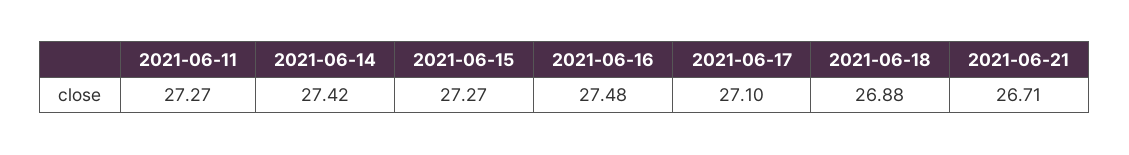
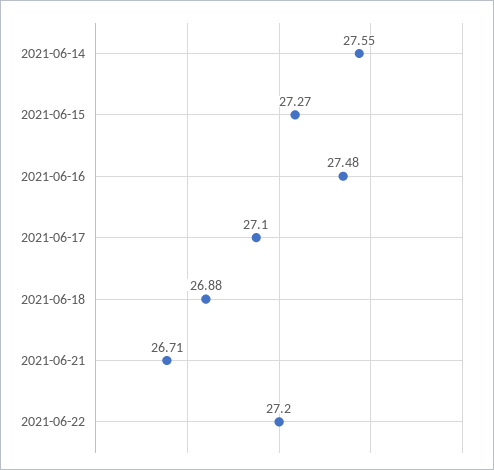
2021-06-11: 27.27 -> none
2021-06-14: 27.42 -> 27.55
2021-06-22: none -> 27.2

